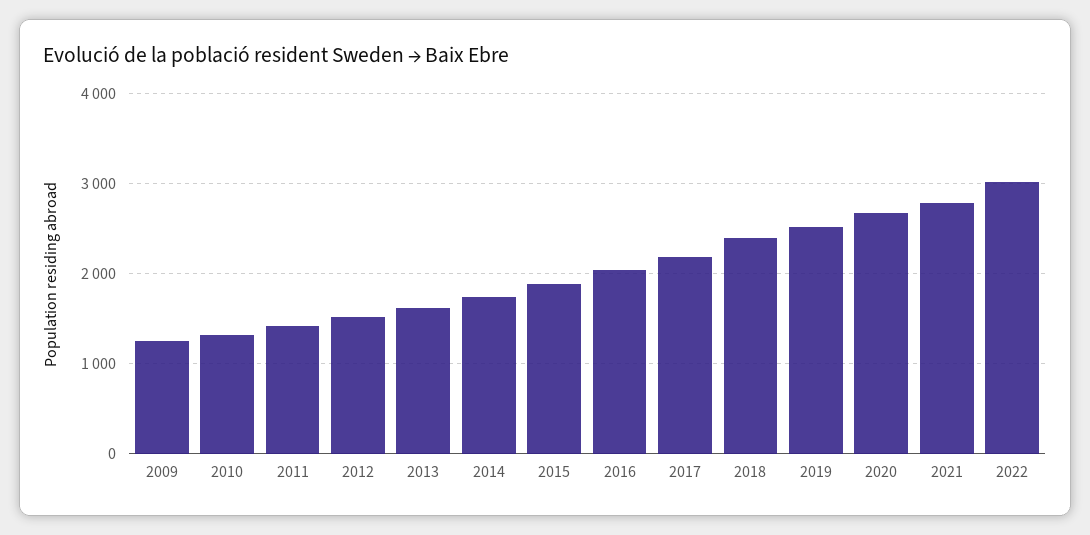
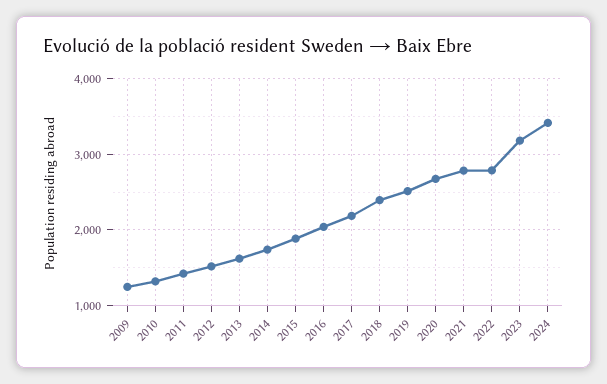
2022: 3000 -> 2800
2023: none -> 3200
2024: none -> 3400

